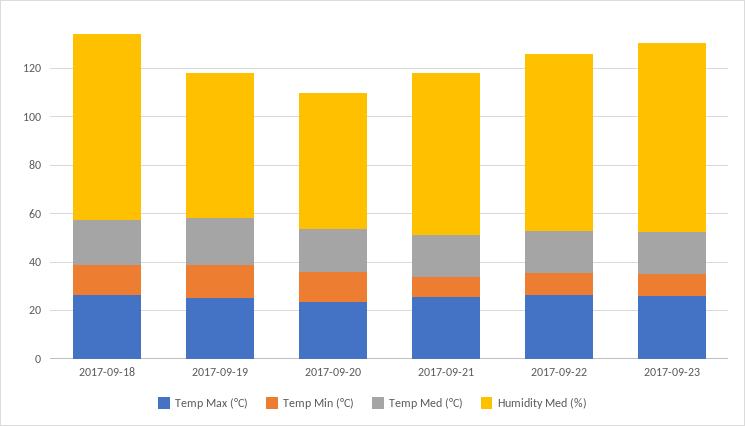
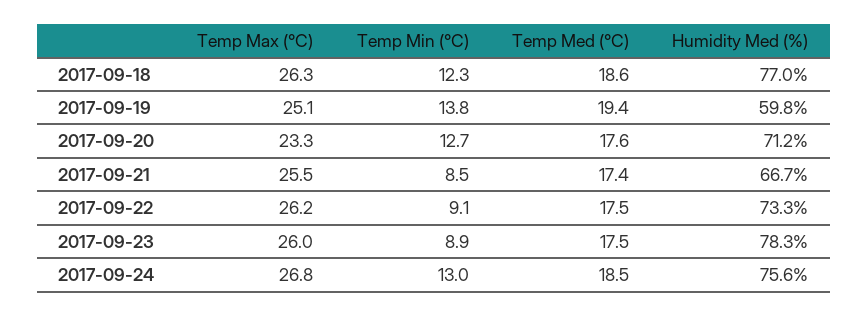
Humidity Med (%), 2017-09-20: 55 -> 71.2
Temp Max (°C), 2017-09-24: none -> 26.8
Temp Min (°C), 2017-09-24: none -> 13
Temp Med (°C), 2017-09-24: none -> 18.5
Humidity Med (%), 2017-09-24: none -> 75.6

